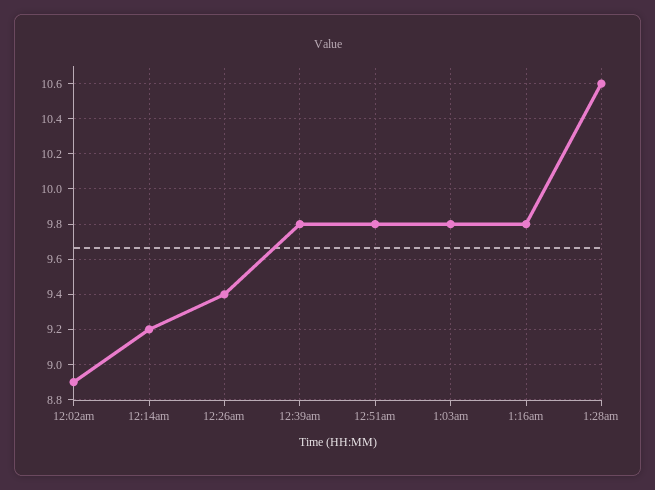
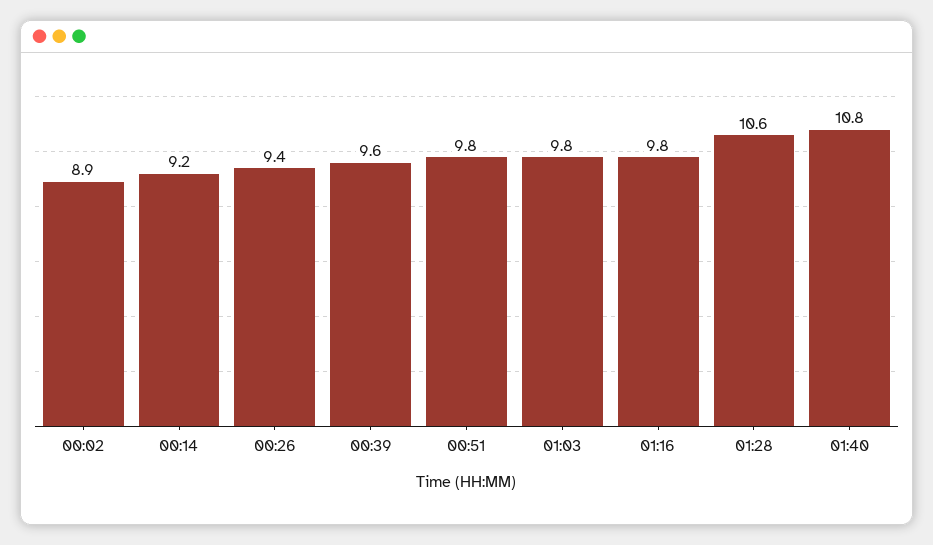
12:39am: 9.8 -> 9.6
01:40: none -> 10.8

